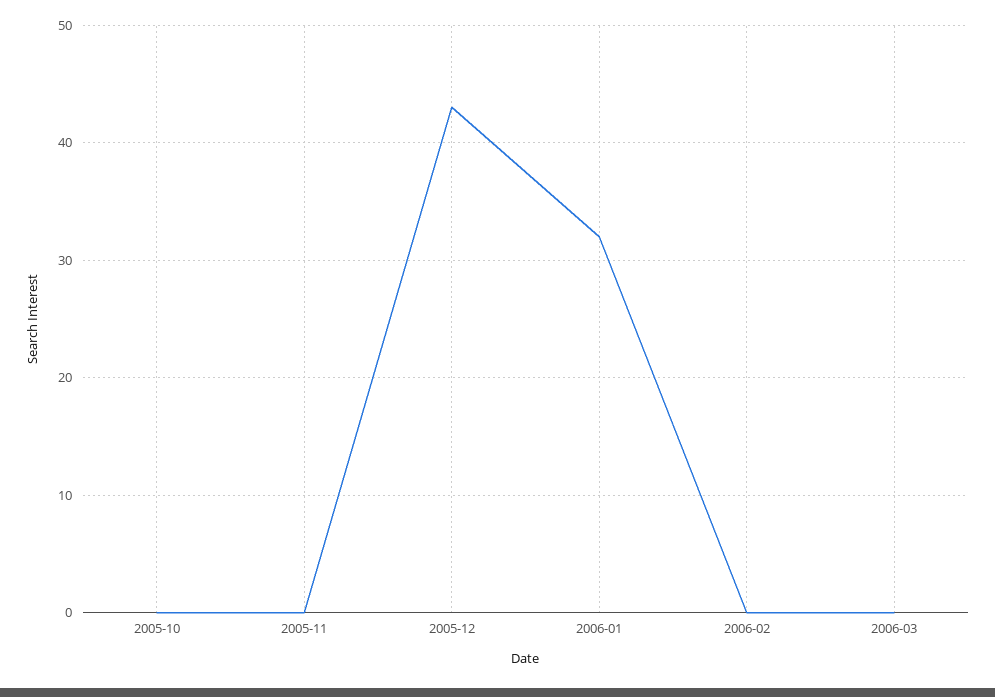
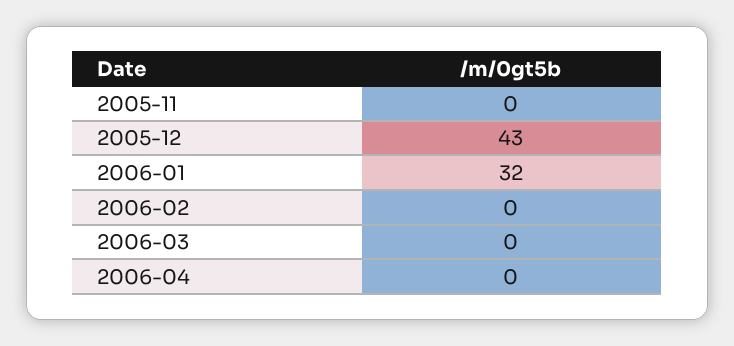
2005-10: 0 -> none
2006-04: none -> 0

